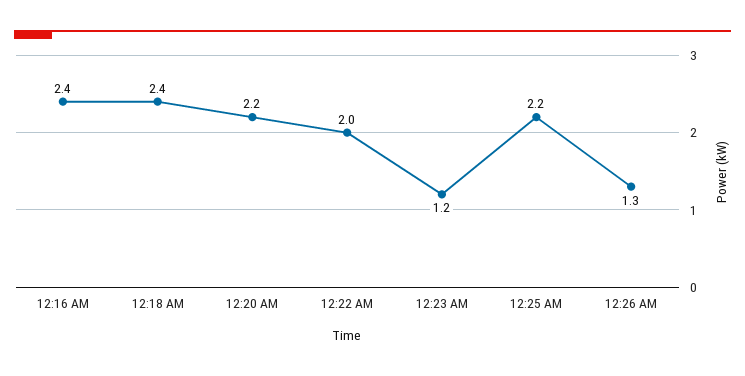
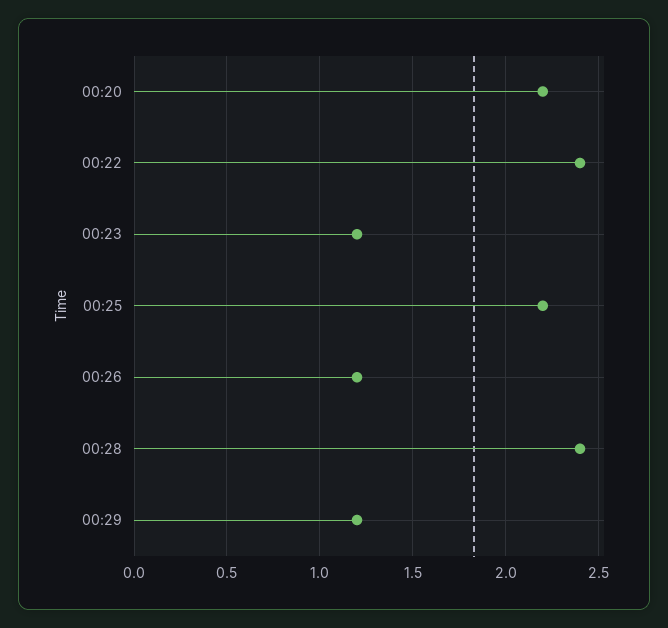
12:16 AM: 2.4 -> none
12:18 AM: 2.4 -> none
12:22 AM: 2 -> 2.4
12:26 AM: 1.3 -> 1.2
00:28: none -> 2.4
00:29: none -> 1.2

